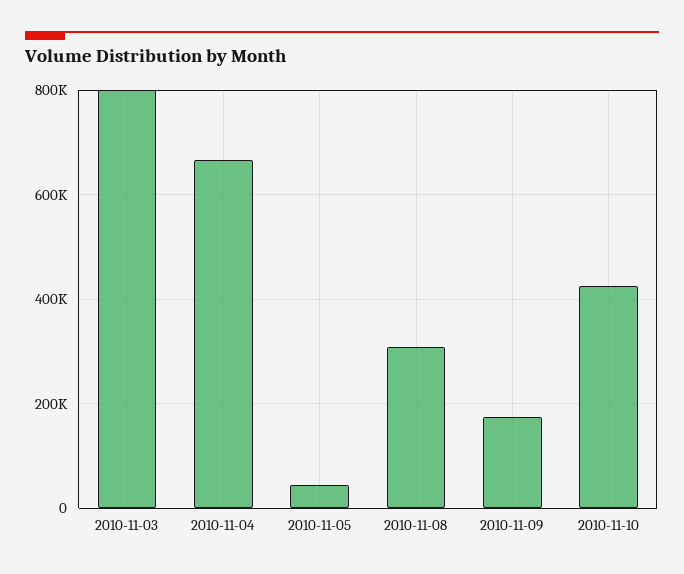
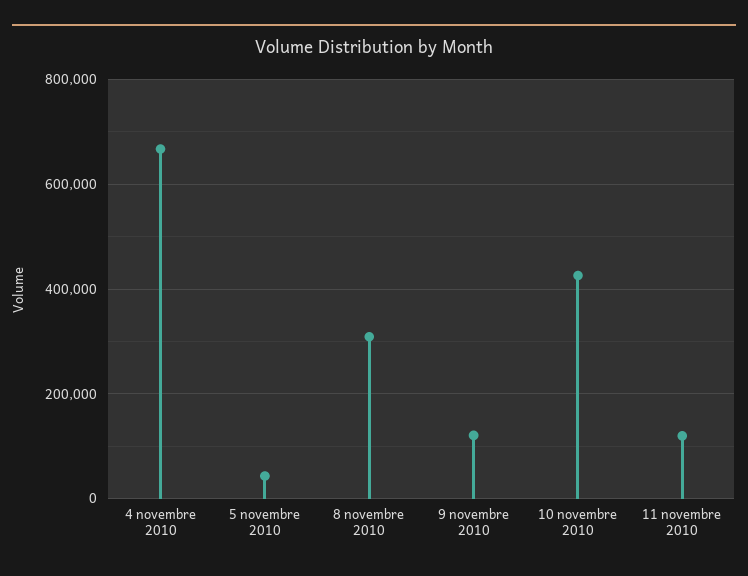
2010-11-03: 800000 -> none
2010-11-09: 180000 -> 120000
11 novembre 2010: none -> 120000

